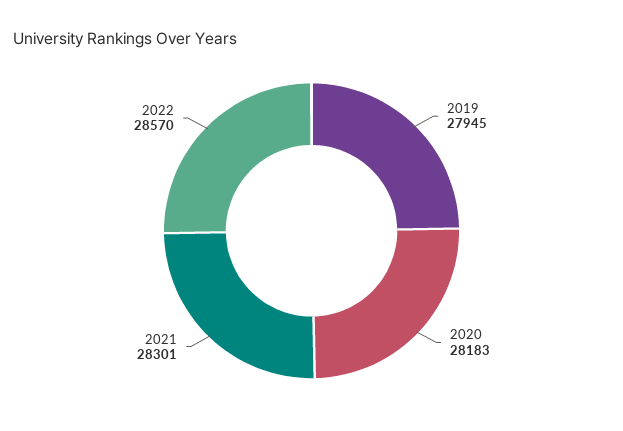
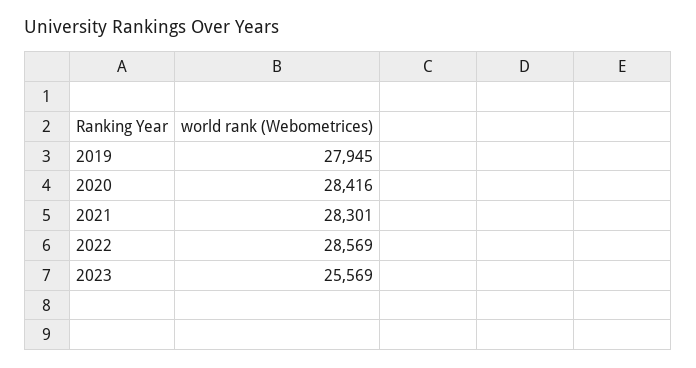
2020: 28183 -> 28416
2022: 28570 -> 28569
2023: none -> 25569

